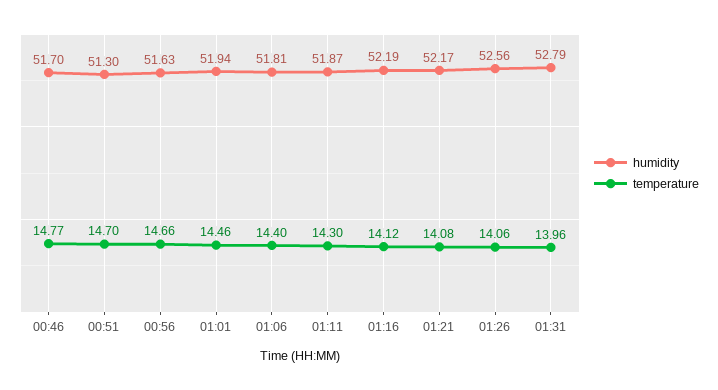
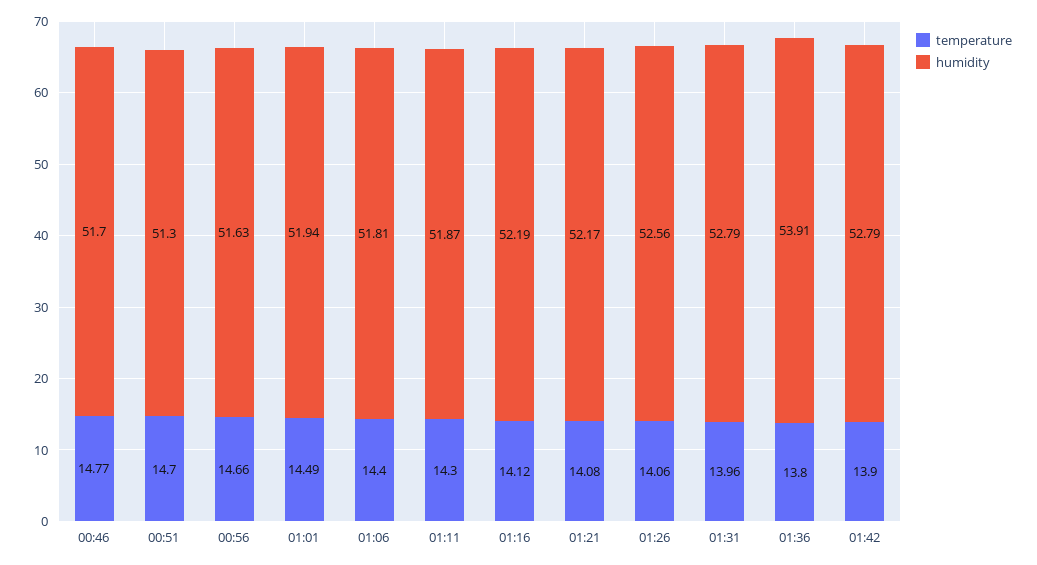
temperature, 01:01: 14.46 -> 14.49
temperature, 01:36: none -> 13.8
humidity, 01:36: none -> 53.91
temperature, 01:42: none -> 13.9
humidity, 01:42: none -> 52.79

